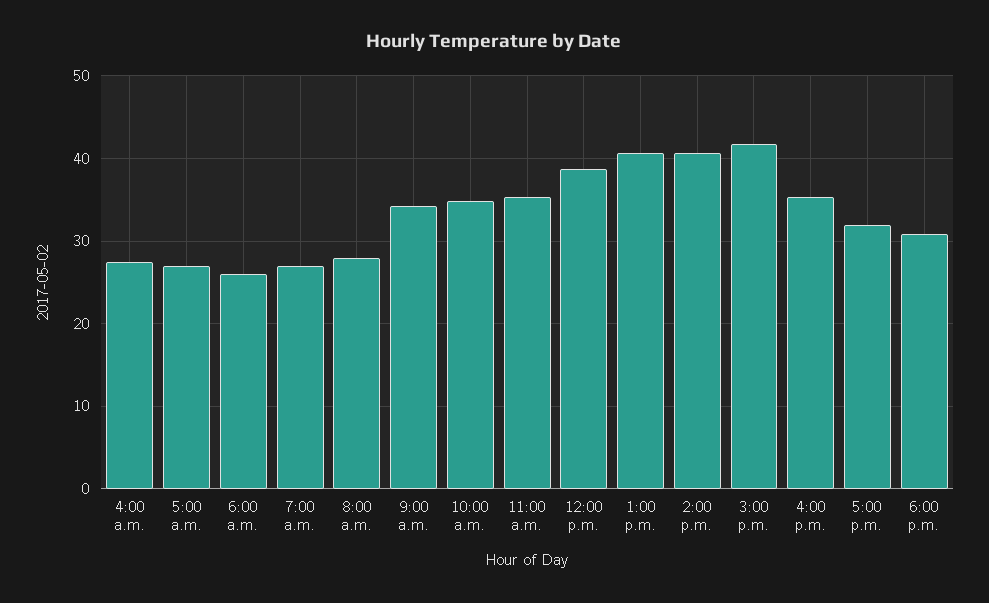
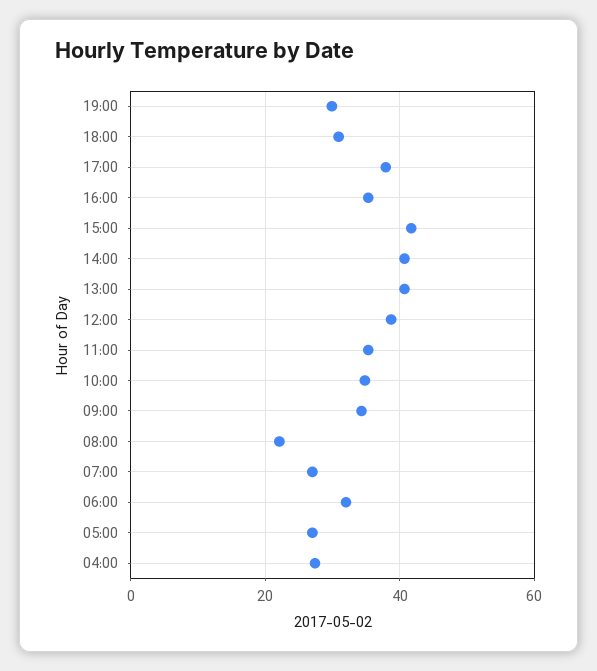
6:00 a.m.: 26 -> 32
8:00 a.m.: 28 -> 22
5:00 p.m.: 32 -> 38
19:00: none -> 30

